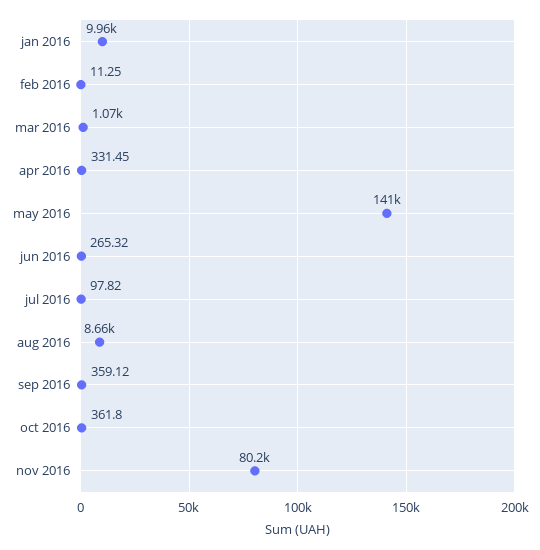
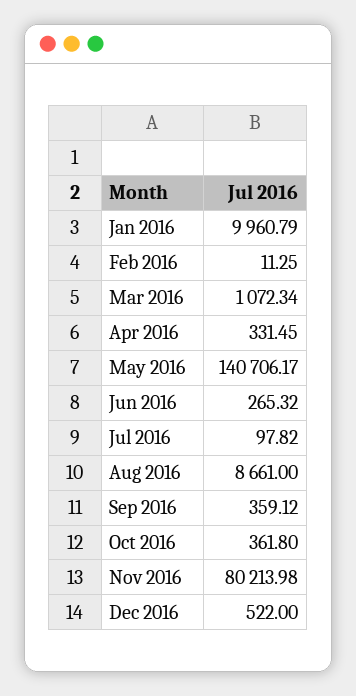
Dec 2016: none -> 522

